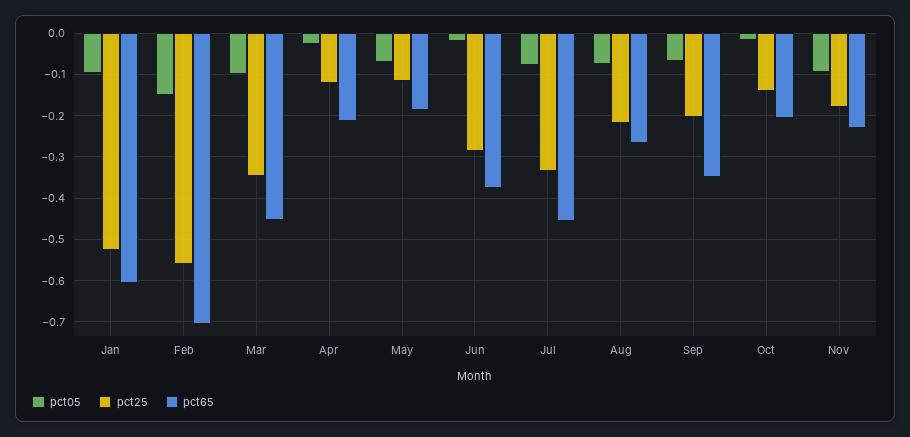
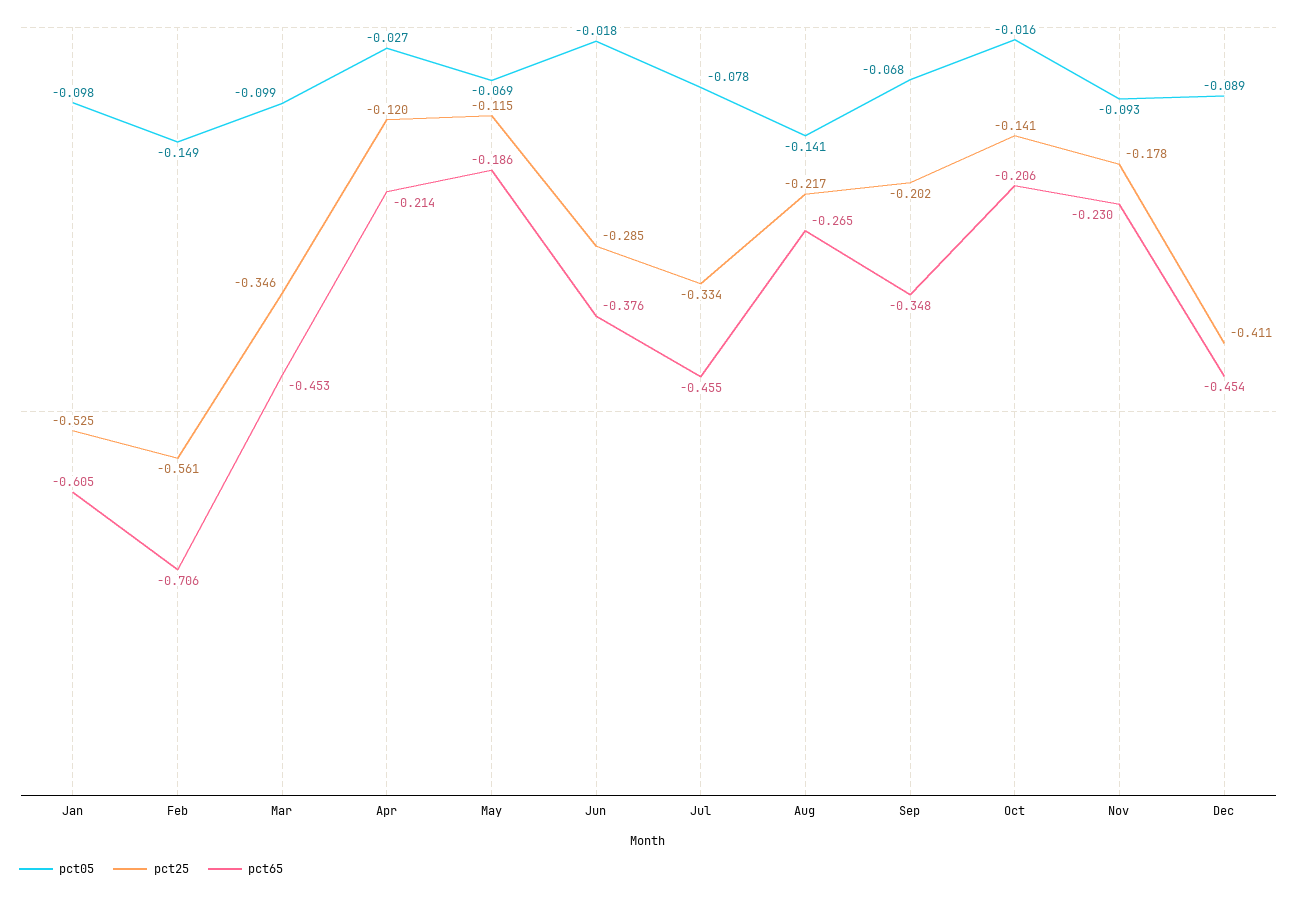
pct05, Aug: -0.08 -> -0.141
pct05, Dec: none -> -0.089
pct25, Dec: none -> -0.411
pct65, Dec: none -> -0.454

